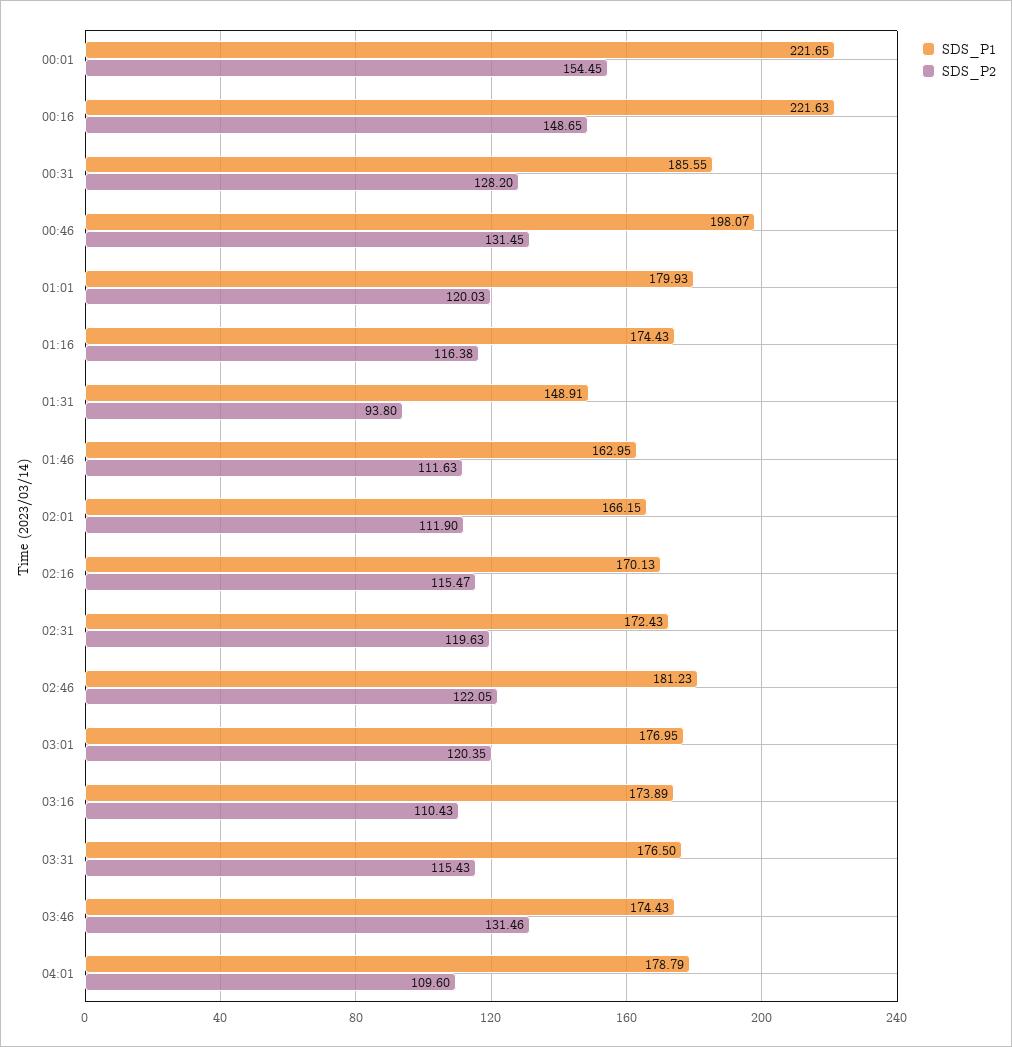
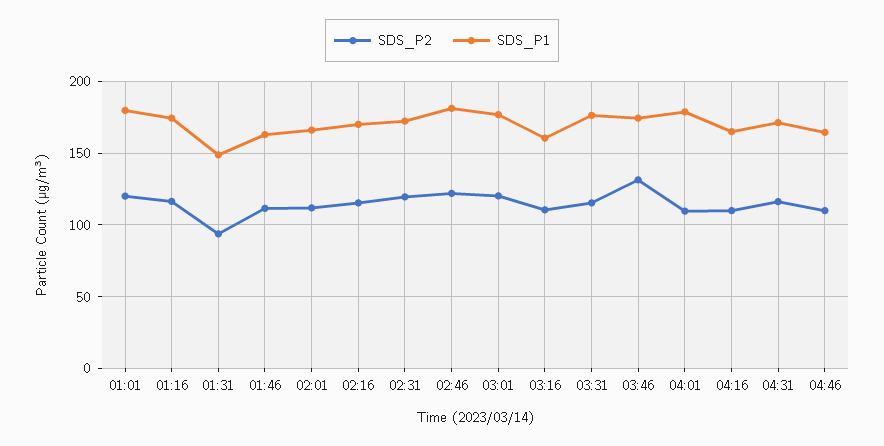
SDS_P1, 00:01: 221.65 -> none
SDS_P2, 00:01: 154.45 -> none
SDS_P1, 00:16: 221.63 -> none
SDS_P2, 00:16: 148.65 -> none
SDS_P1, 00:31: 185.55 -> none
SDS_P2, 00:31: 128.2 -> none
SDS_P1, 00:46: 198.07 -> none
SDS_P2, 00:46: 131.45 -> none
SDS_P1, 03:16: 173.89 -> 160
SDS_P2, 04:16: none -> 110
SDS_P1, 04:16: none -> 165
SDS_P2, 04:31: none -> 115
SDS_P1, 04:31: none -> 170
SDS_P2, 04:46: none -> 110
SDS_P1, 04:46: none -> 165

